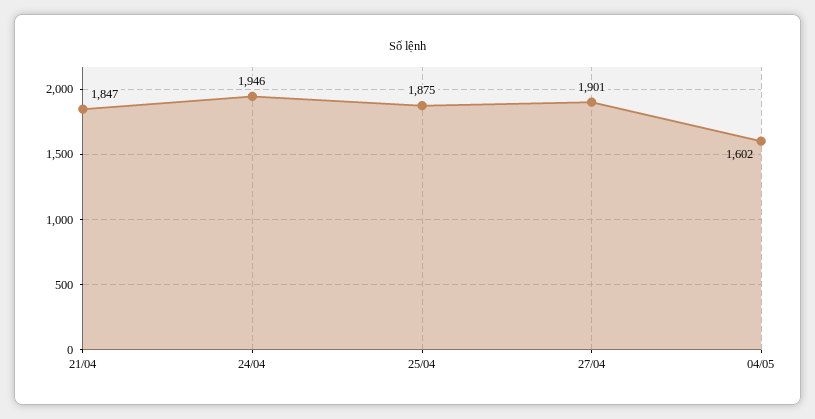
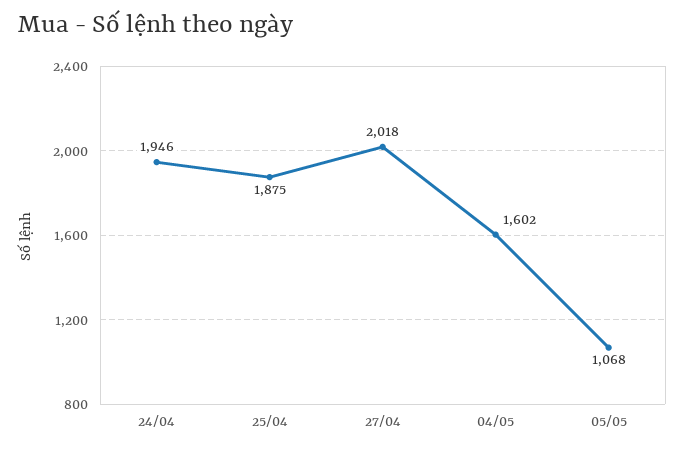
21/04: 1847 -> none
27/04: 1901 -> 2018
05/05: none -> 1068

